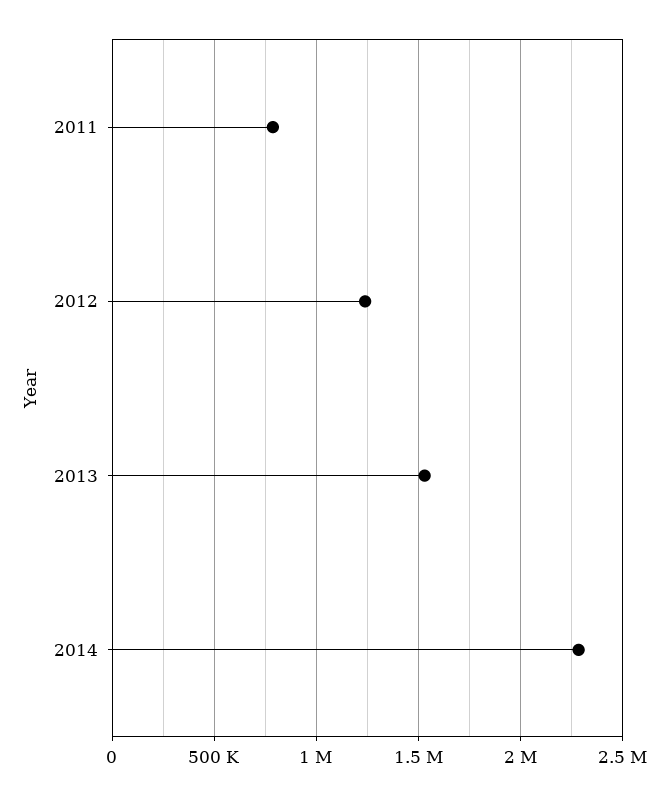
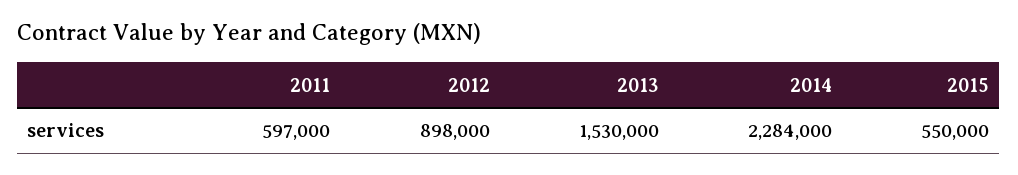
2011: 800000 -> 597000
2012: 1250000 -> 898000
2015: none -> 550000

